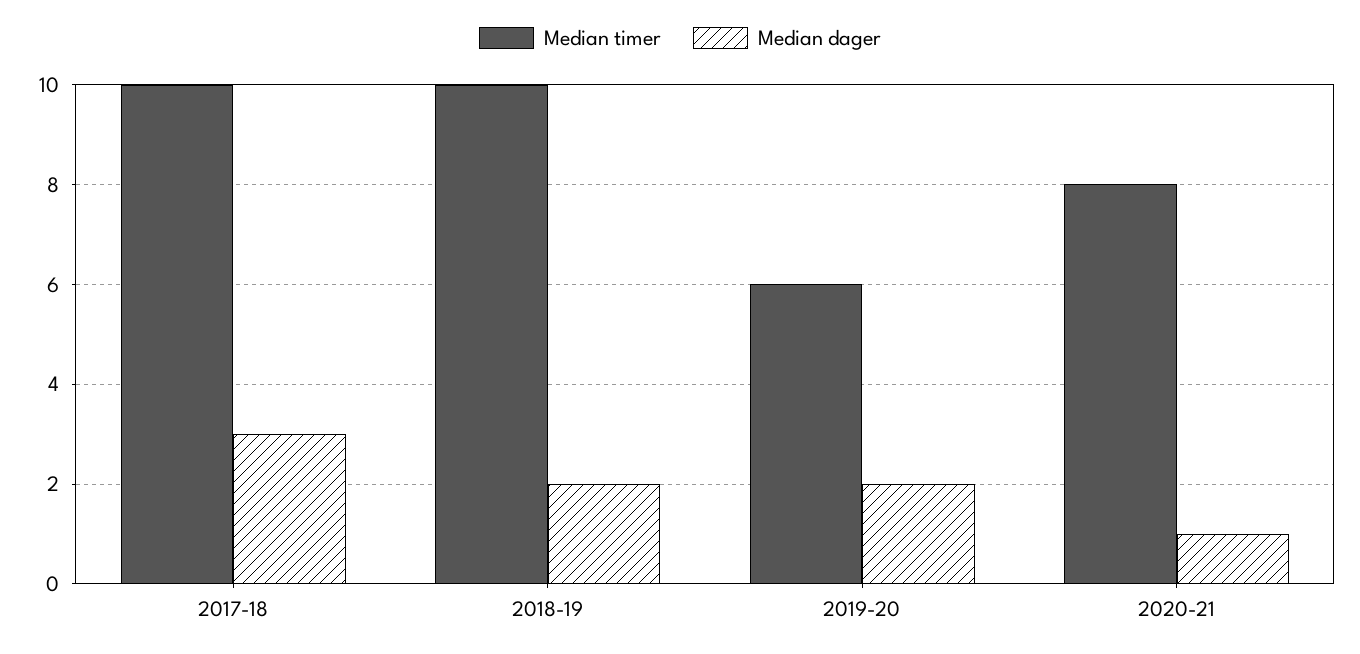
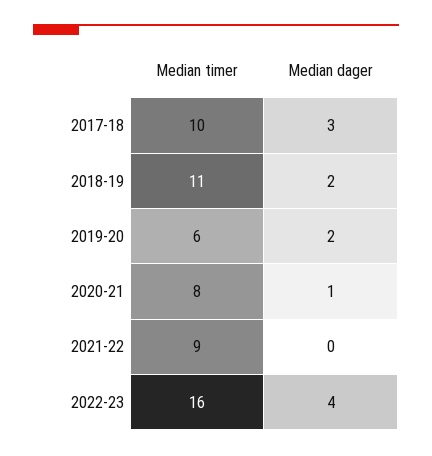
Median timer, 2018-19: 10 -> 11
Median timer, 2021-22: none -> 9
Median dager, 2021-22: none -> 0
Median timer, 2022-23: none -> 16
Median dager, 2022-23: none -> 4

